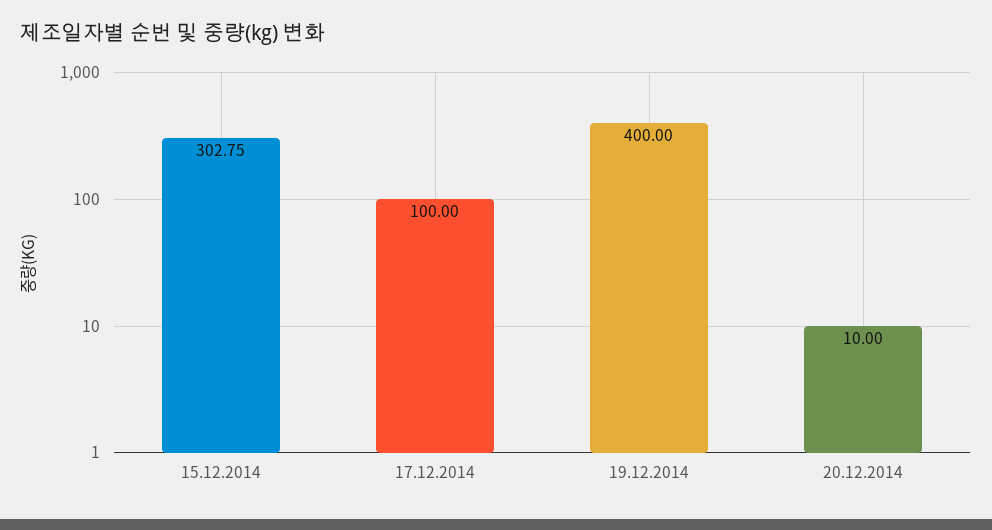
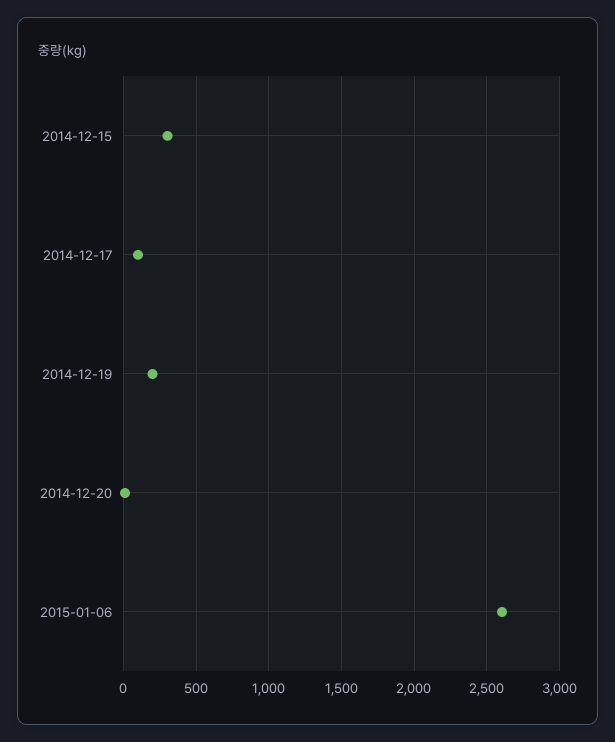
19.12.2014: 400 -> 200
2015-01-06: none -> 2600

